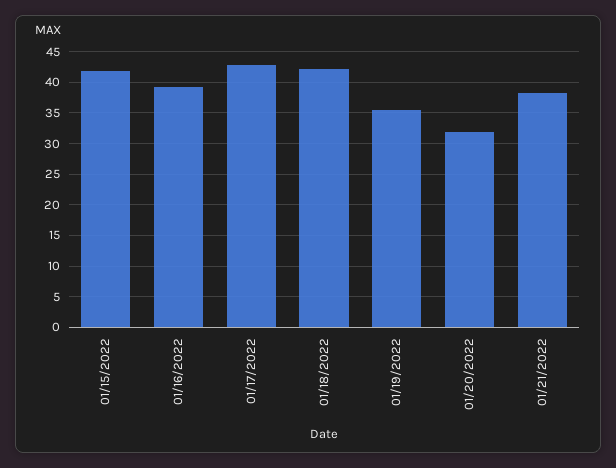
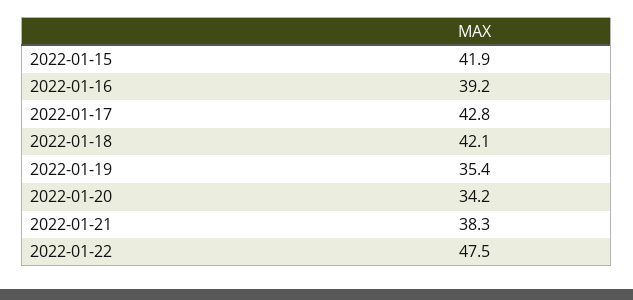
01/20/2022: 32 -> 34.2
2022-01-22: none -> 47.5

